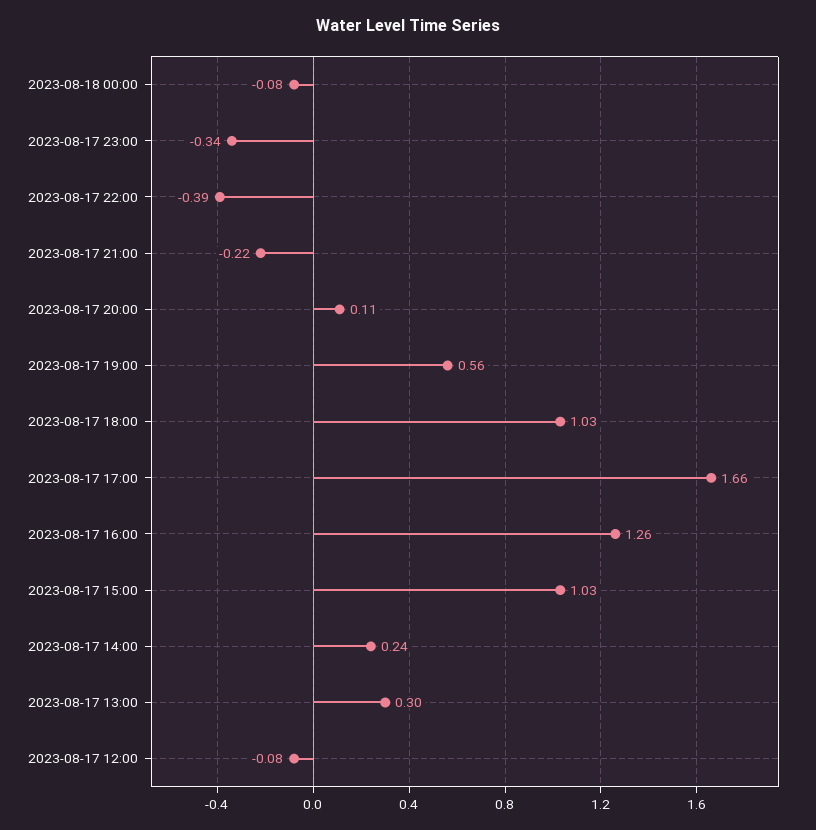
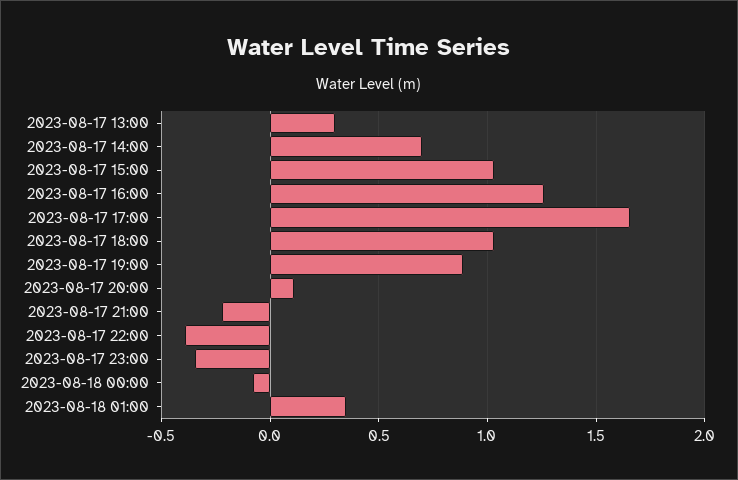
2023-08-17 19:00: 0.56 -> 0.9
2023-08-17 14:00: 0.24 -> 0.7
2023-08-17 12:00: -0.08 -> none
2023-08-18 01:00: none -> 0.35

